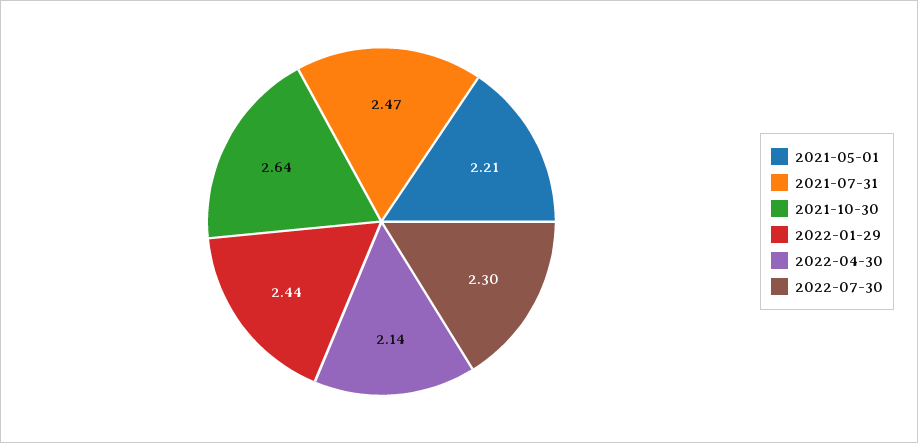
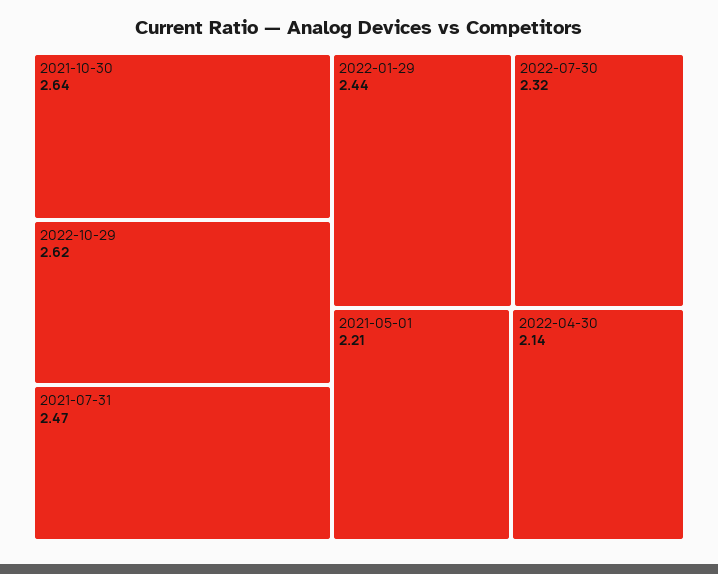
2022-07-30: 2.3 -> 2.32
2022-10-29: none -> 2.62

